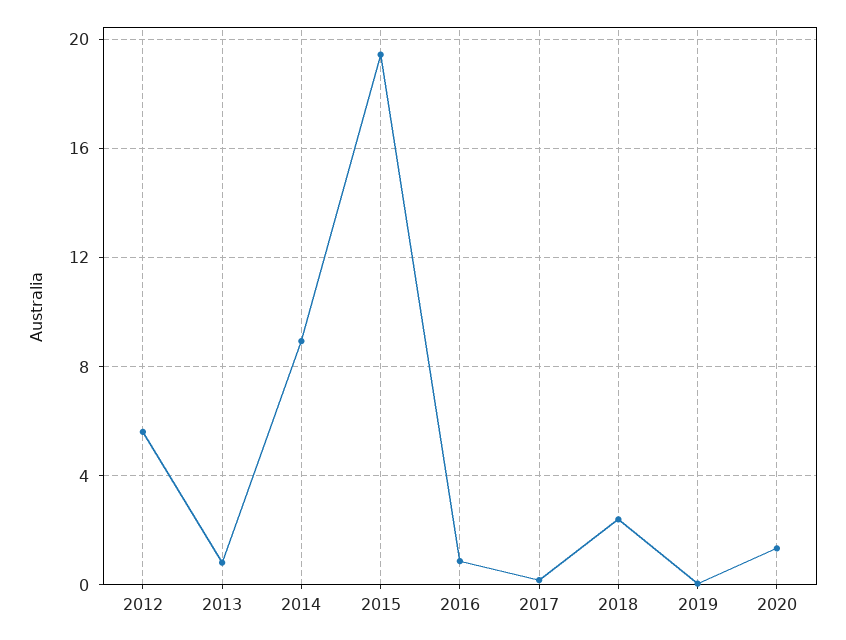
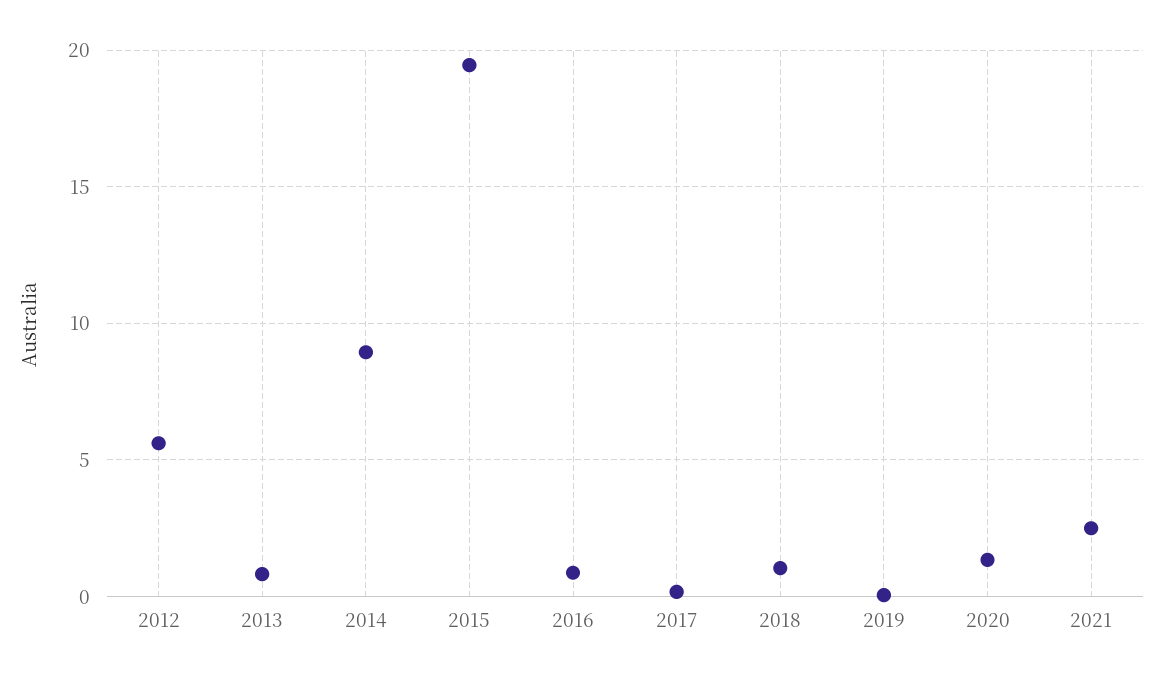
2018: 2.5 -> 1
2021: none -> 2.5

